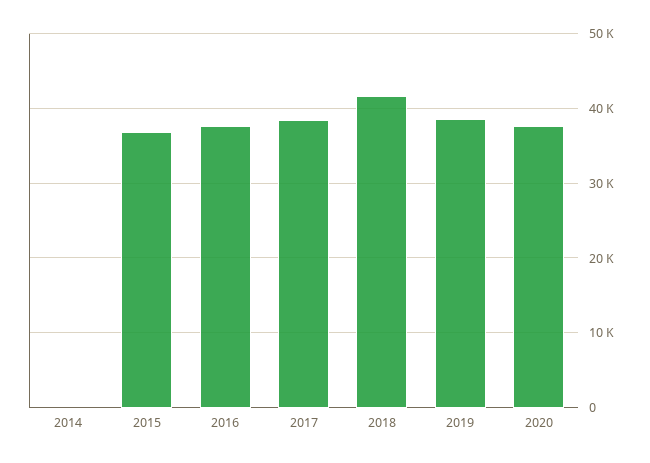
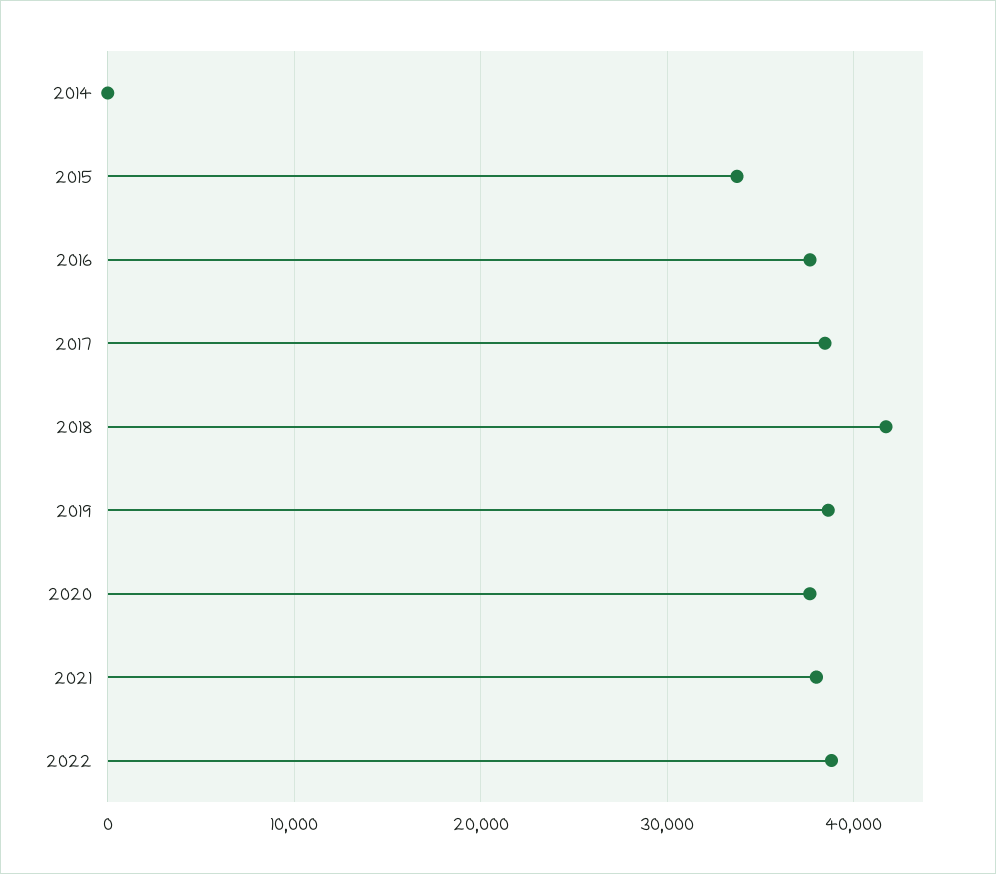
2015: 37000 -> 34000
2021: none -> 38000
2022: none -> 39000

